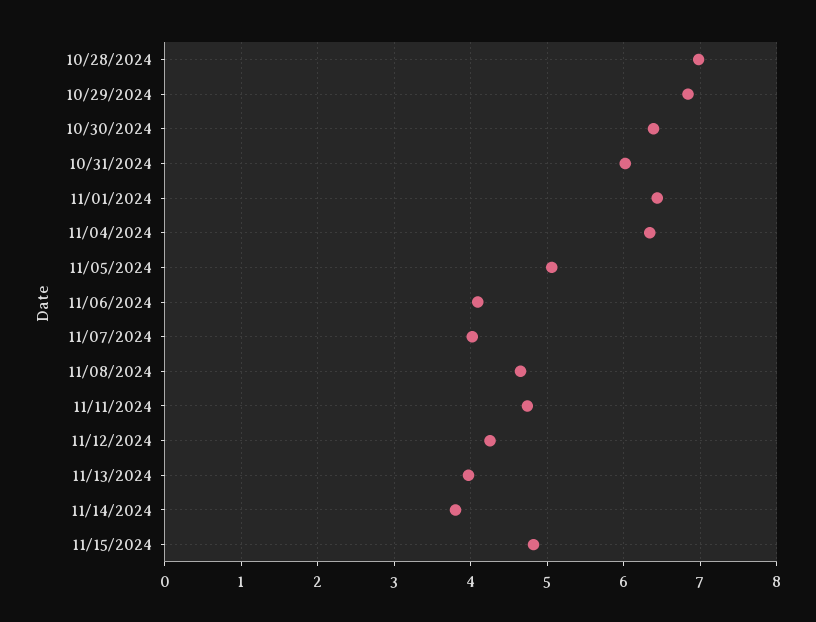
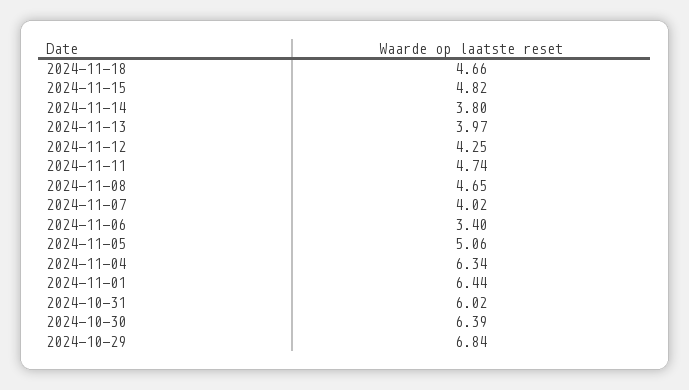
10/28/2024: 7 -> none
11/06/2024: 4.1 -> 3.4
2024-11-18: none -> 4.66

